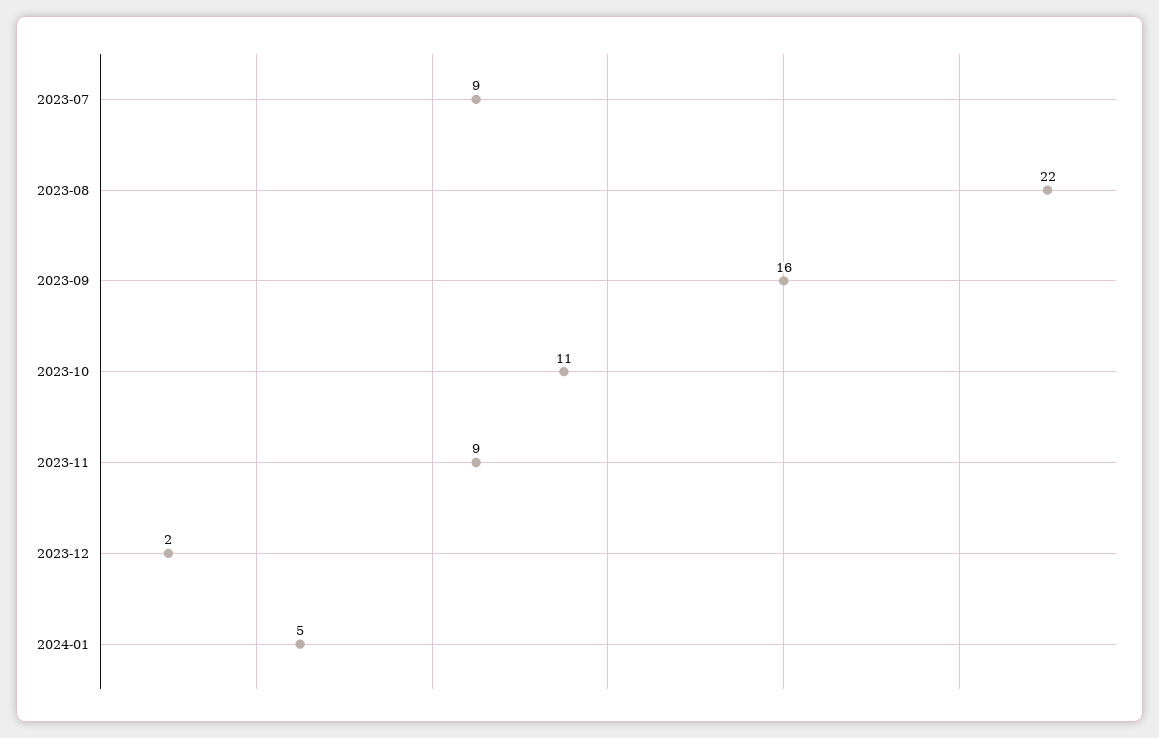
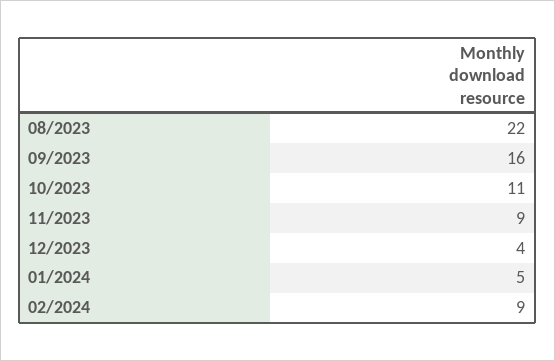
2023-07: 9 -> none
2023-12: 2 -> 4
02/2024: none -> 9

